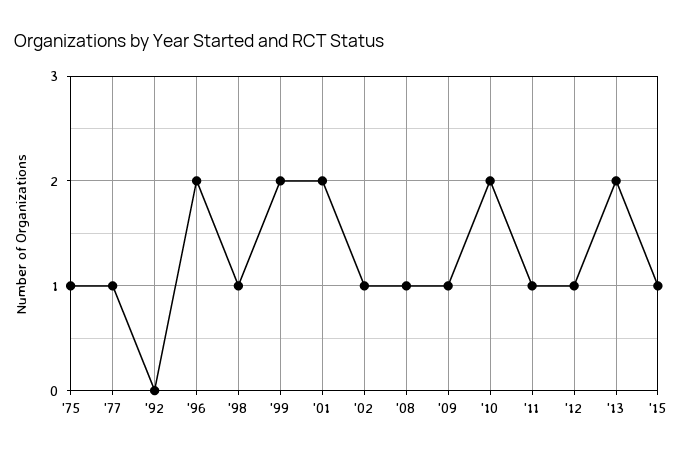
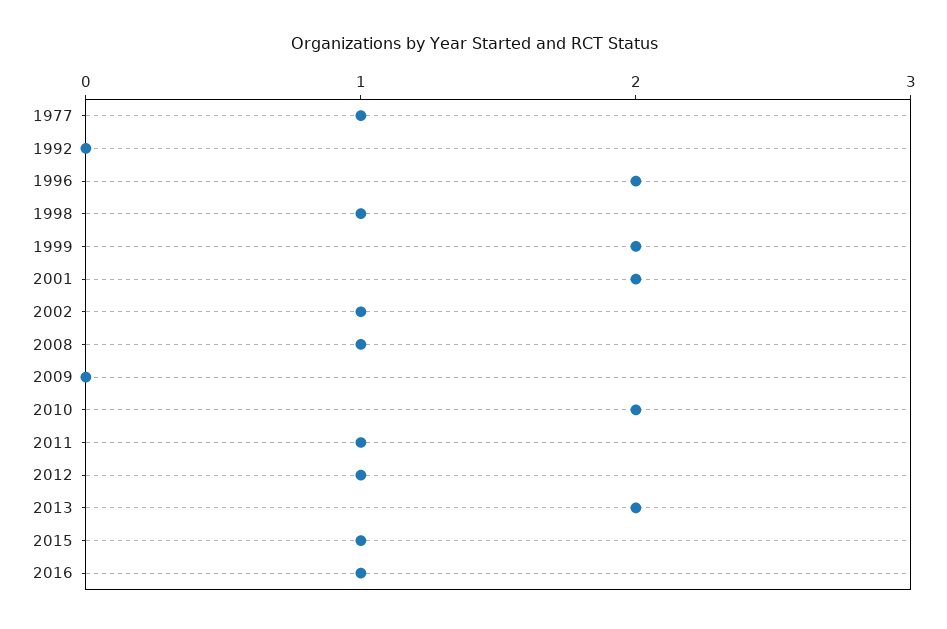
'75: 1 -> none
'09: 1 -> 0
2016: none -> 1

